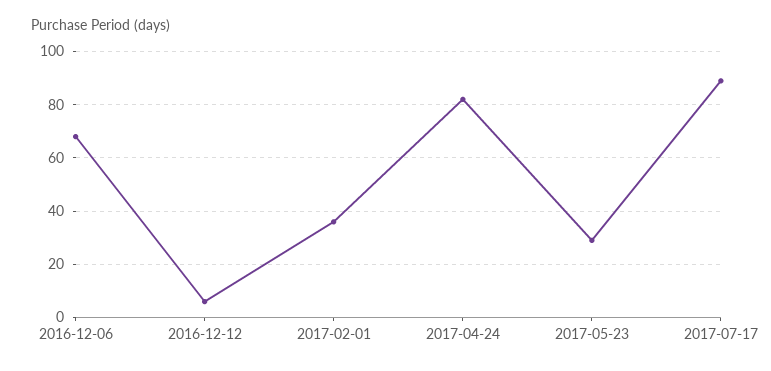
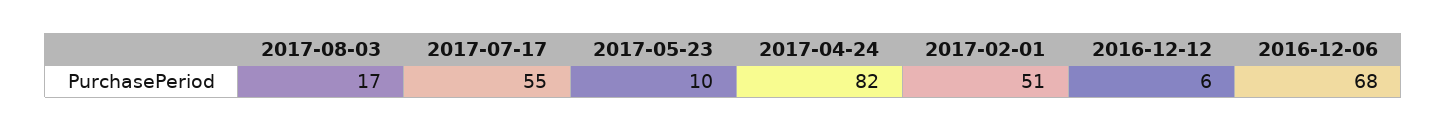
2017-02-01: 35 -> 51
2017-05-23: 30 -> 10
2017-07-17: 90 -> 55
2017-08-03: none -> 17

